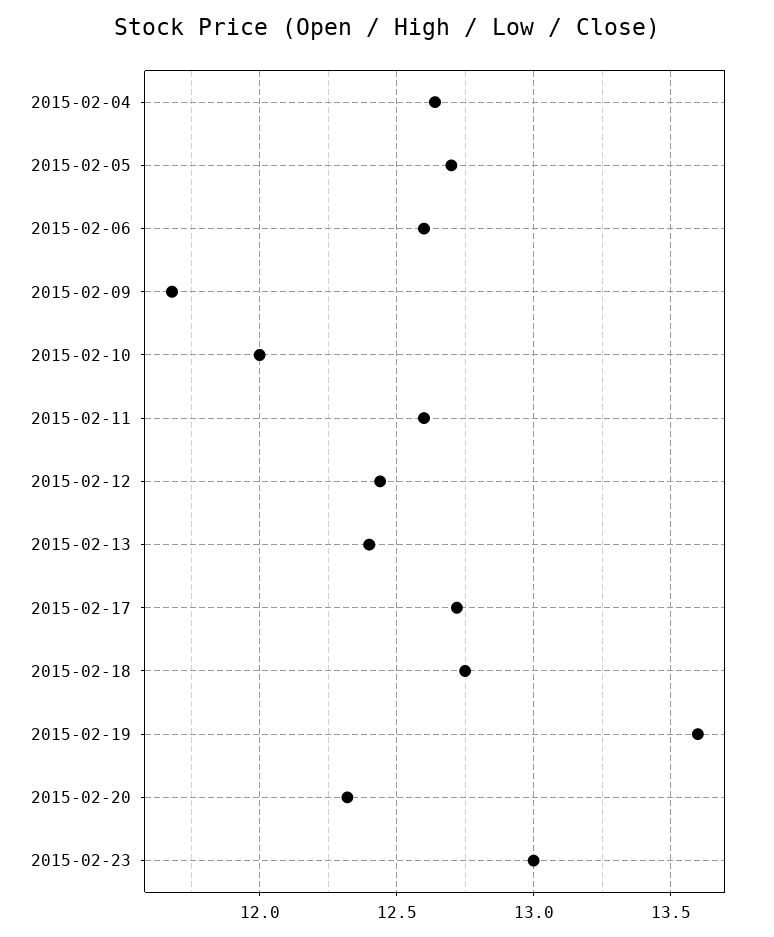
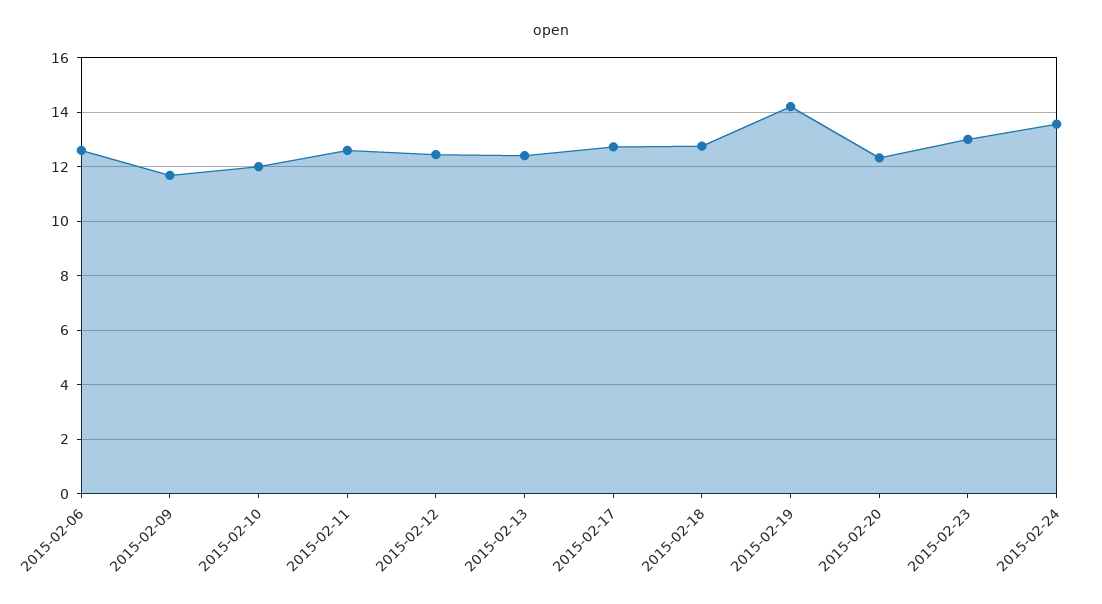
2015-02-04: 12.65 -> none
2015-02-05: 12.7 -> none
2015-02-19: 13.6 -> 14.25
2015-02-24: none -> 13.5

